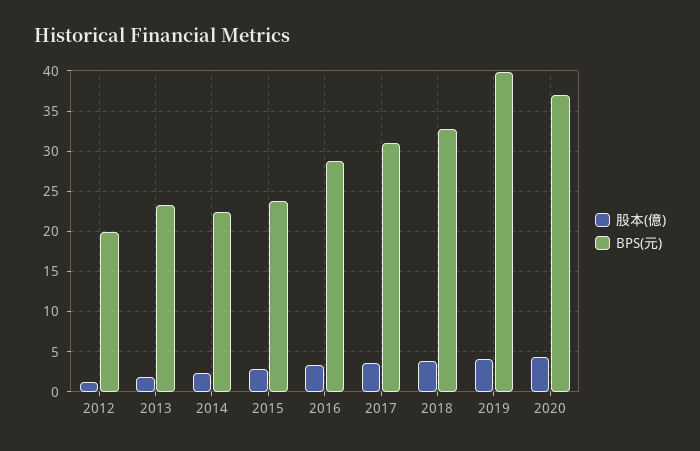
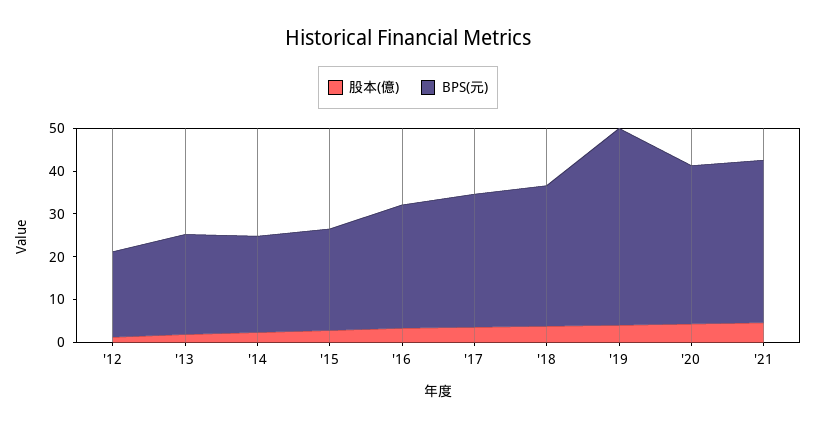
BPS(元), 2019: 40 -> 46
股本(億), '21: none -> 4
BPS(元), '21: none -> 38

